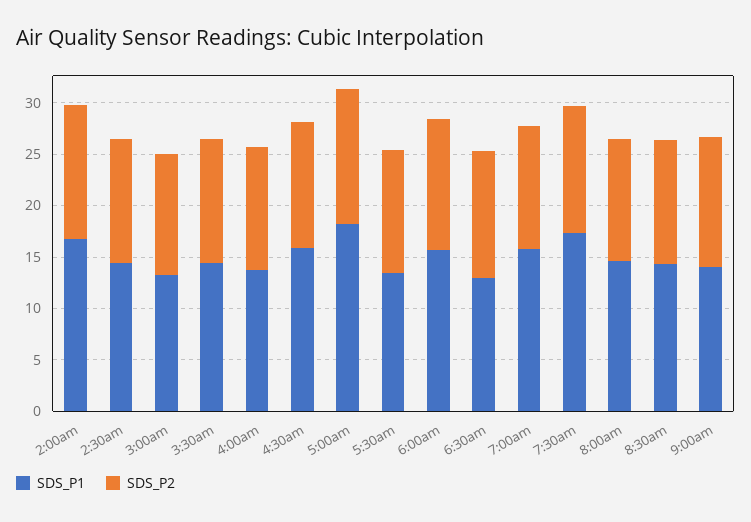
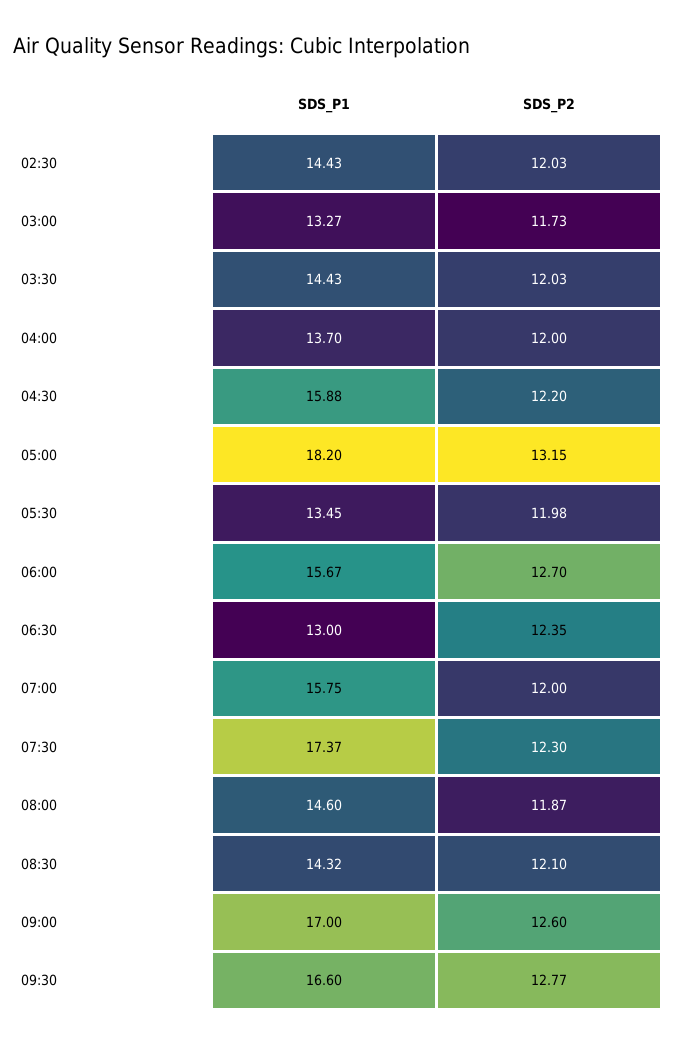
SDS_P1, 2:00am: 17 -> none
SDS_P2, 2:00am: 13 -> none
SDS_P1, 9:00am: 14 -> 17
SDS_P1, 09:30: none -> 16.6
SDS_P2, 09:30: none -> 12.77

